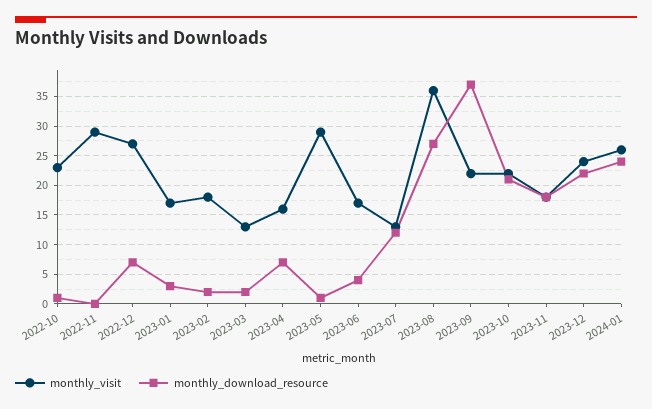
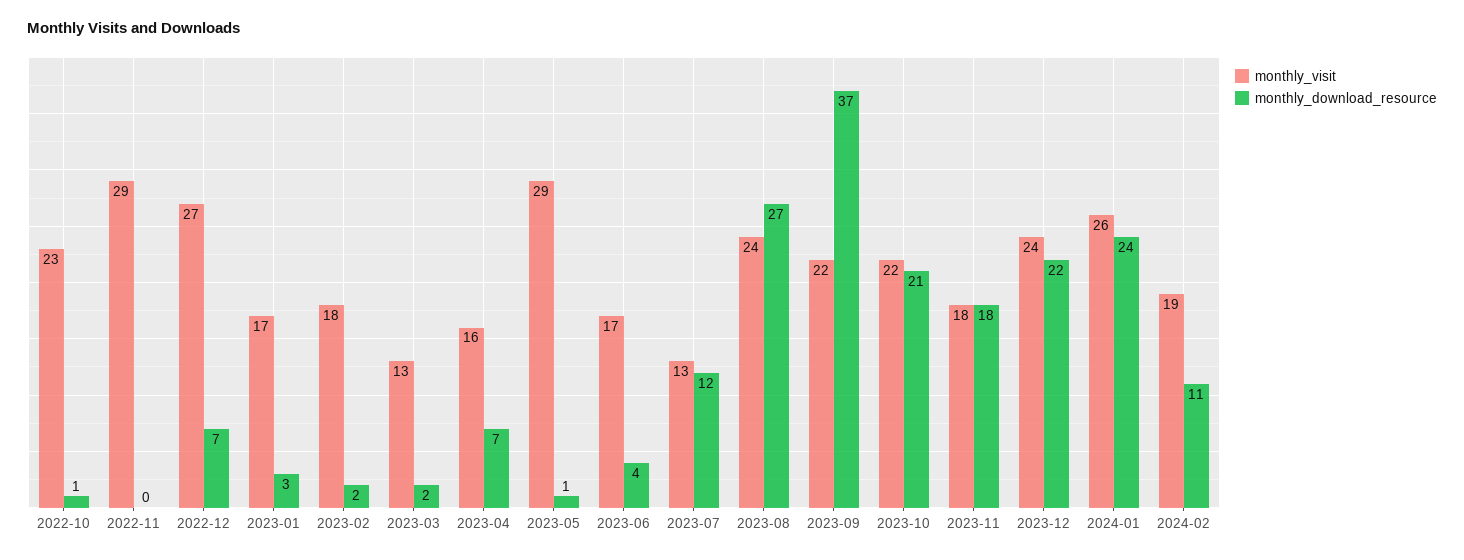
monthly_visit, 2023-08: 35 -> 24
monthly_visit, 2024-02: none -> 19
monthly_download_resource, 2024-02: none -> 11

